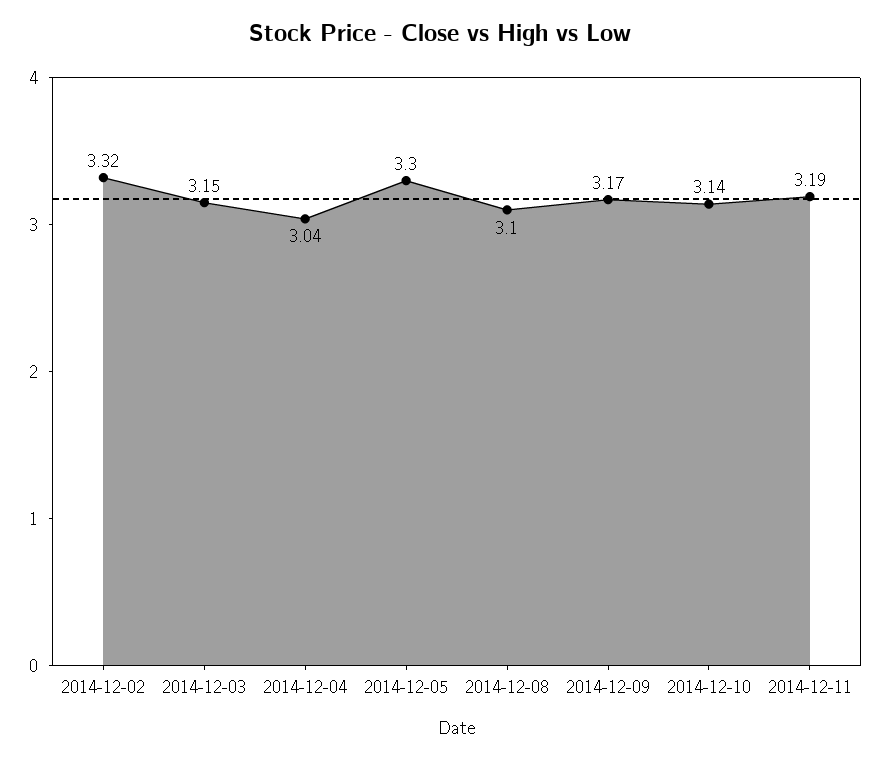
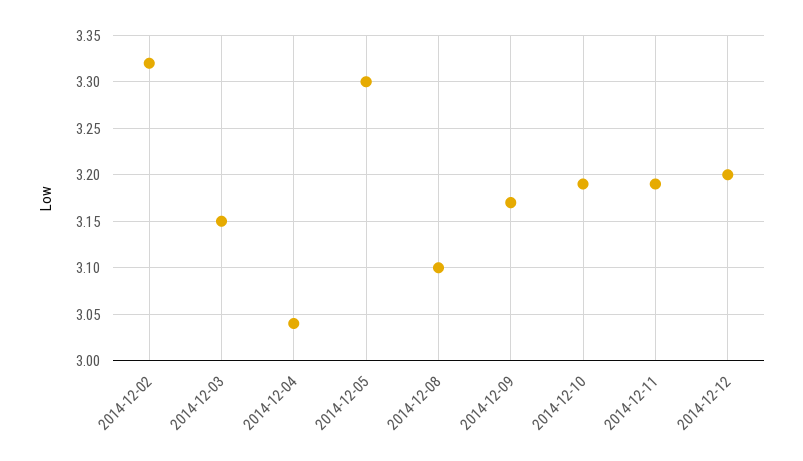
2014-12-10: 3.14 -> 3.19
2014-12-12: none -> 3.2

